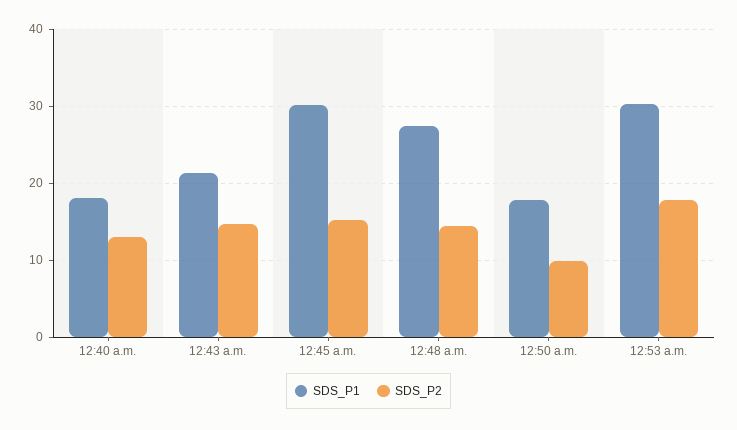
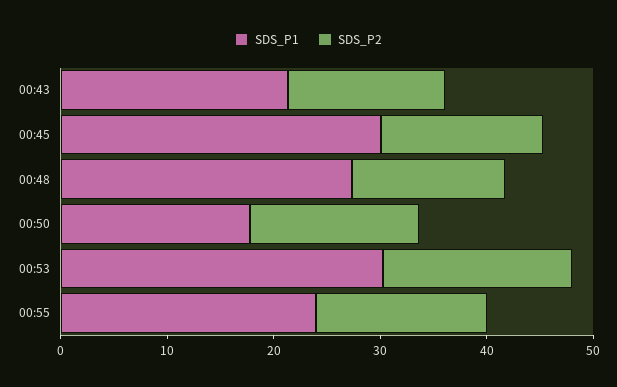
SDS_P1, 12:40 a.m.: 18 -> none
SDS_P2, 12:40 a.m.: 13 -> none
SDS_P2, 12:50 a.m.: 10 -> 16
SDS_P1, 00:55: none -> 24
SDS_P2, 00:55: none -> 16

